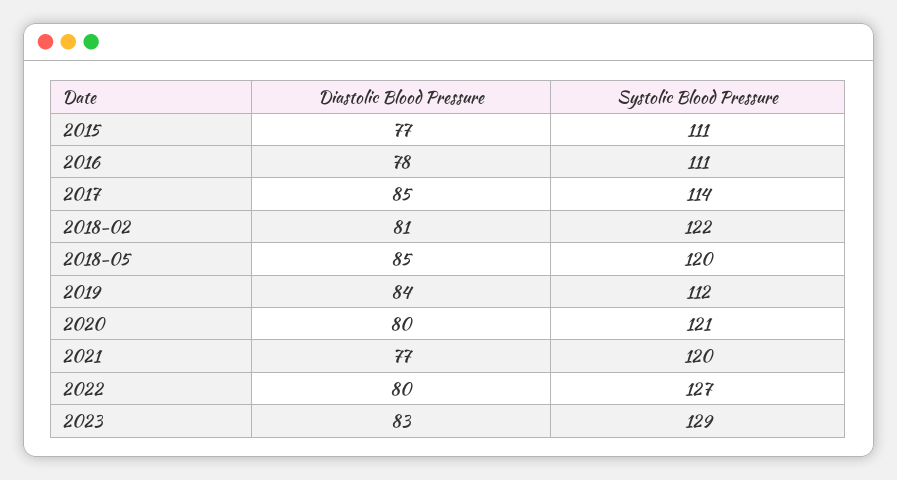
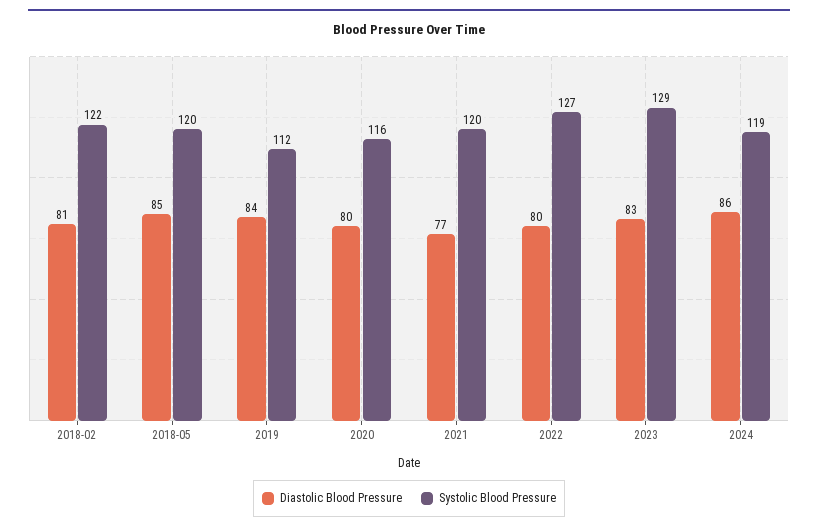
Diastolic Blood Pressure, 2015: 77 -> none
Systolic Blood Pressure, 2015: 111 -> none
Diastolic Blood Pressure, 2016: 78 -> none
Systolic Blood Pressure, 2016: 111 -> none
Diastolic Blood Pressure, 2017: 85 -> none
Systolic Blood Pressure, 2017: 114 -> none
Systolic Blood Pressure, 2020: 121 -> 116
Diastolic Blood Pressure, 2024: none -> 86
Systolic Blood Pressure, 2024: none -> 119

